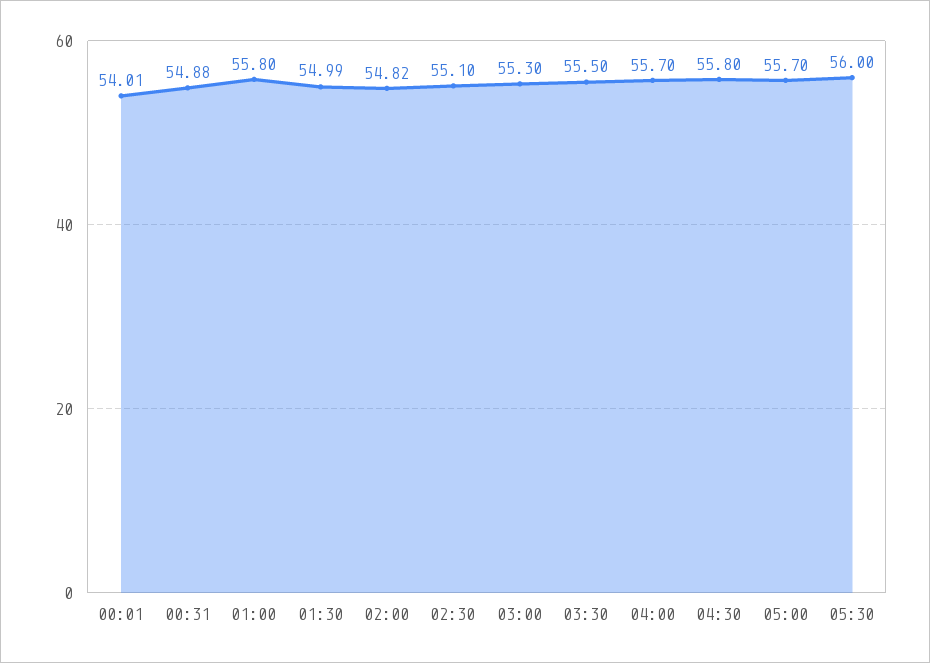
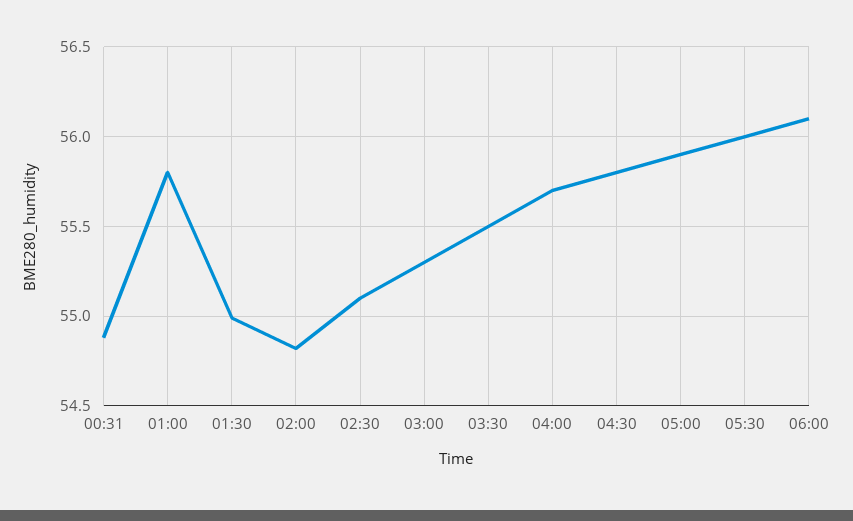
00:01: 54.01 -> none
05:00: 55.7 -> 55.9
06:00: none -> 56.1

